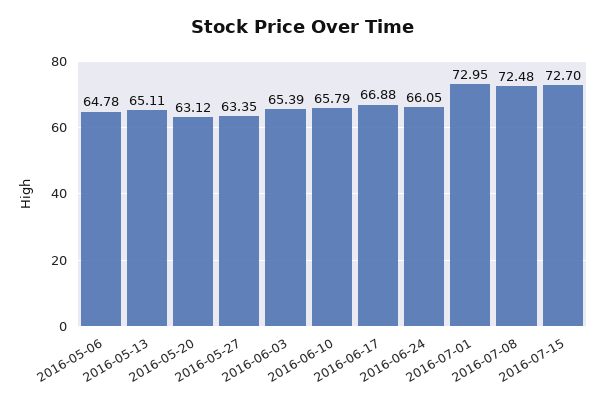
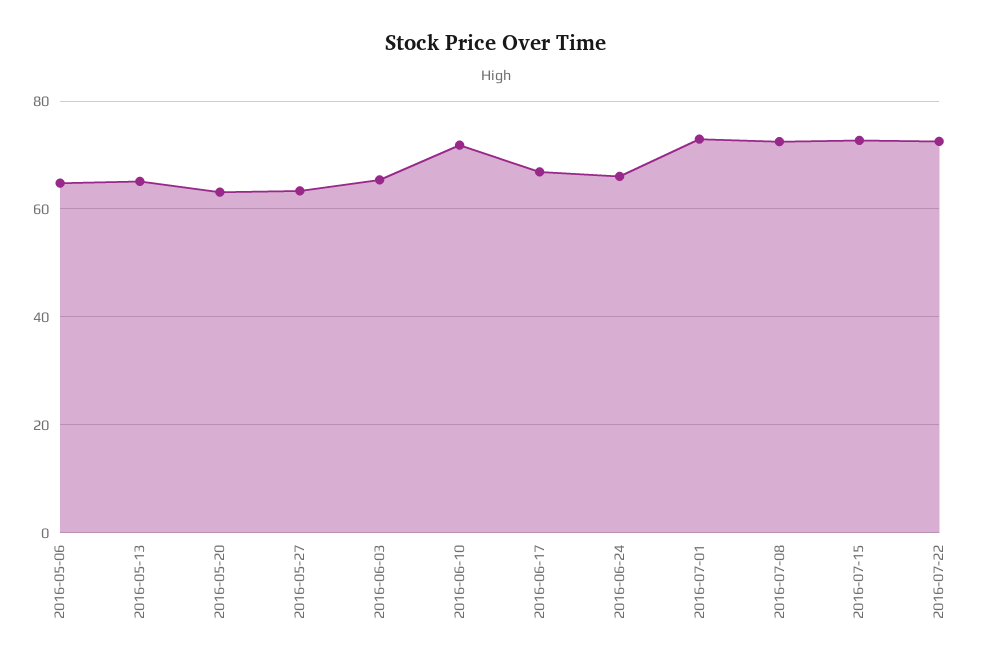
2016-06-10: 65.79 -> 72
2016-07-22: none -> 72

